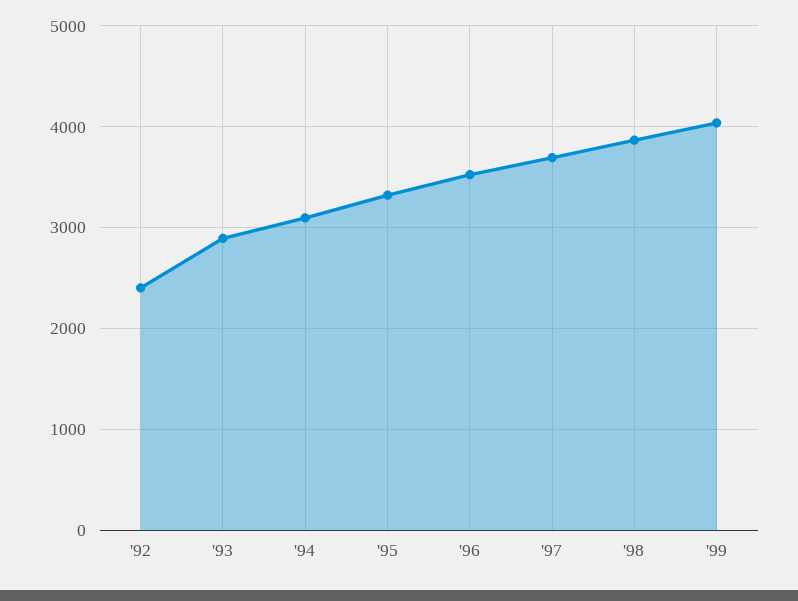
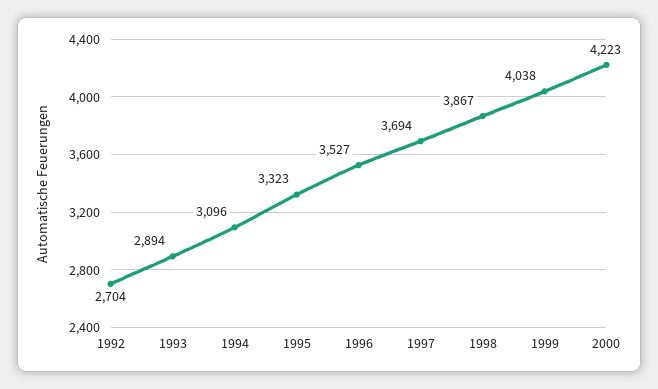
'92: 2400 -> 2704
2000: none -> 4223

